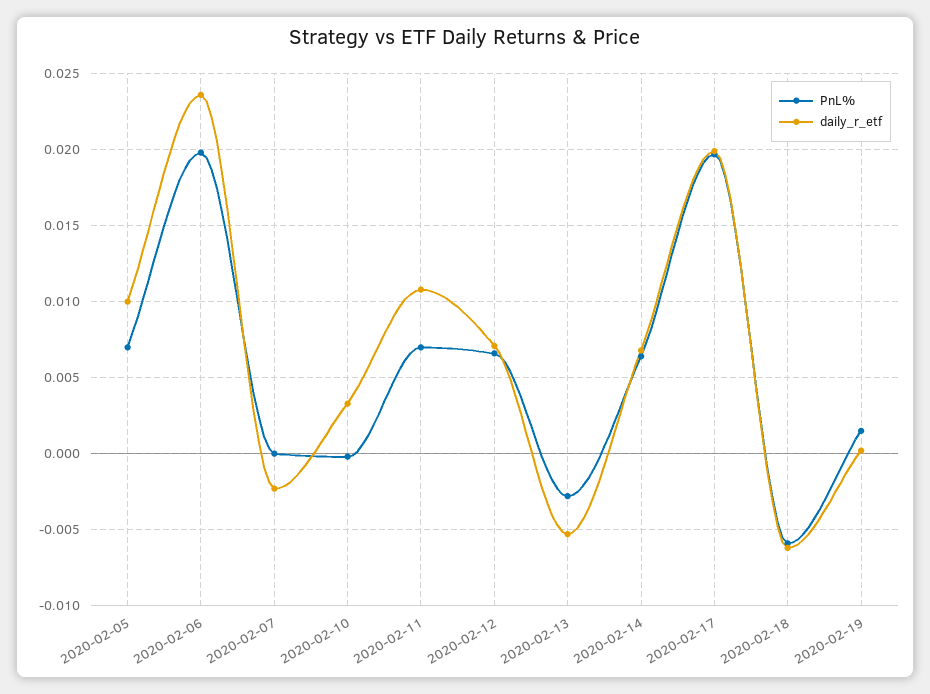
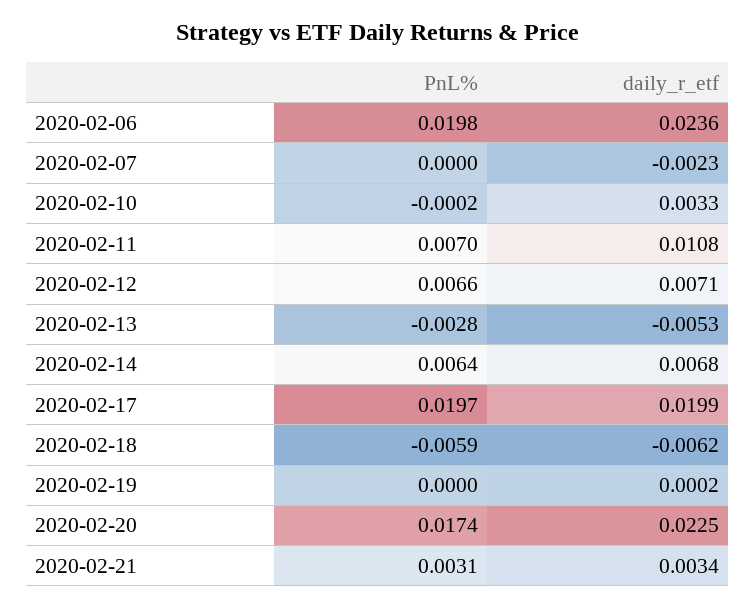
PnL%, 2020-02-05: 0.007 -> none
daily_r_etf, 2020-02-05: 0.01 -> none
PnL%, 2020-02-19: 0.0015 -> 0
PnL%, 2020-02-20: none -> 0.0174
daily_r_etf, 2020-02-20: none -> 0.0225
PnL%, 2020-02-21: none -> 0.0031
daily_r_etf, 2020-02-21: none -> 0.0034

